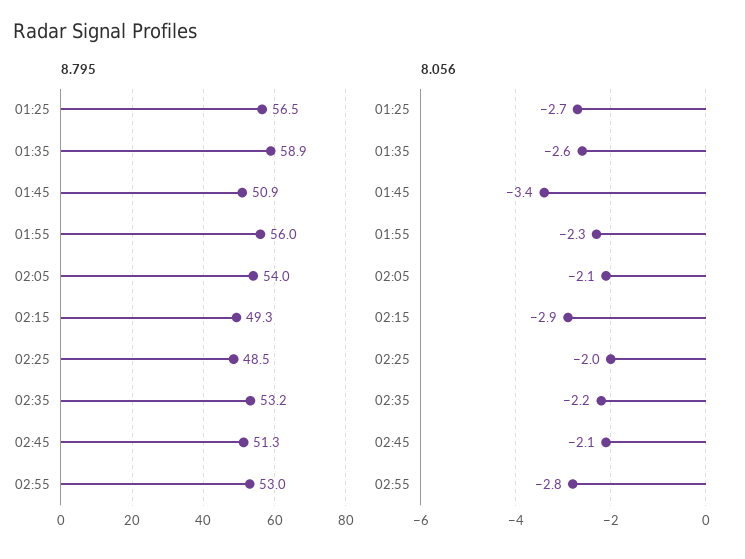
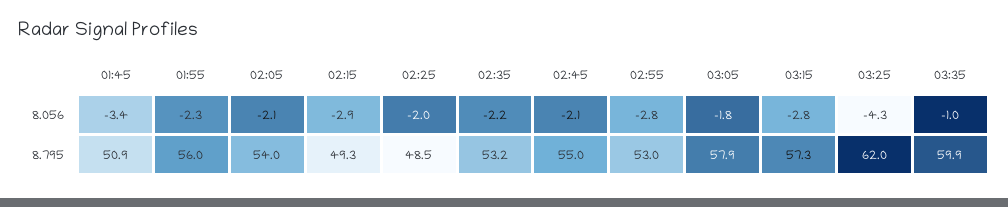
8.795, 01:25: 56.5 -> none
8.795, 01:35: 58.9 -> none
8.795, 02:45: 51.3 -> 55
8.056, 01:25: -2.7 -> none
8.056, 01:35: -2.6 -> none
8.056, 03:05: none -> -1.8
8.056, 03:15: none -> -2.8
8.056, 03:25: none -> -4.3
8.056, 03:35: none -> -1
8.795, 03:05: none -> 57.9
8.795, 03:15: none -> 57.3
8.795, 03:25: none -> 62
8.795, 03:35: none -> 59.9

